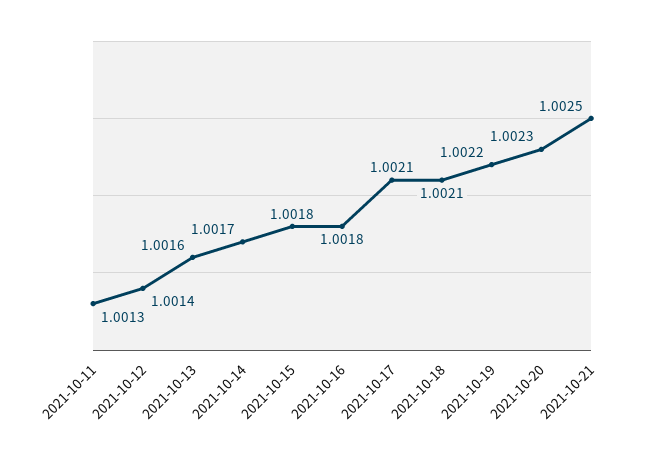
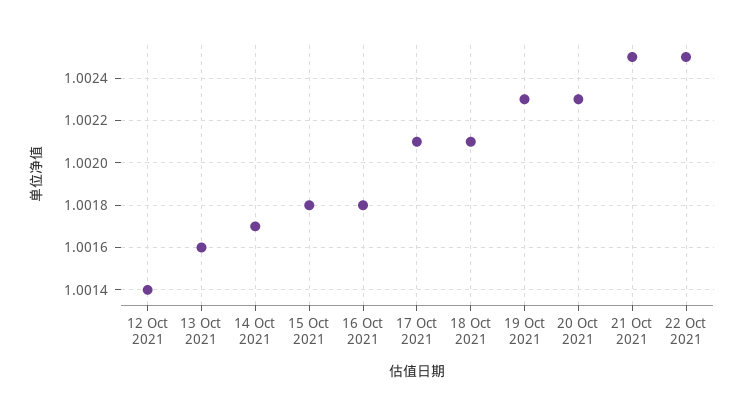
2021-10-11: 1.0013 -> none
2021-10-19: 1.0022 -> 1.0023
22 Oct 2021: none -> 1.0025

